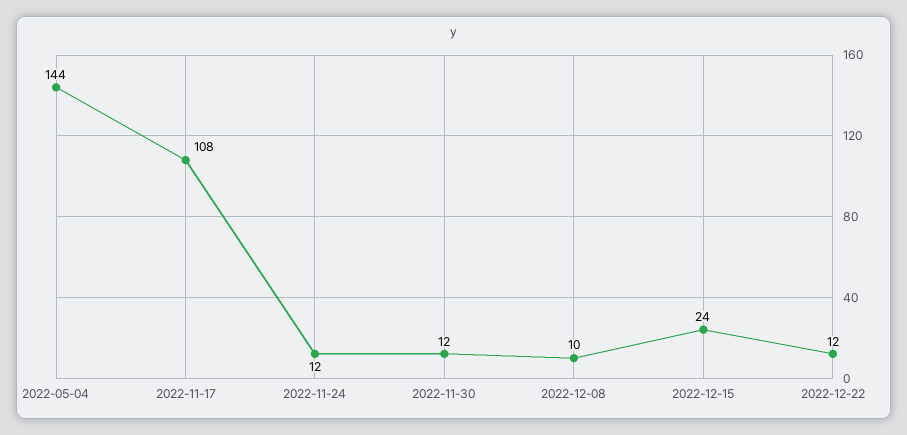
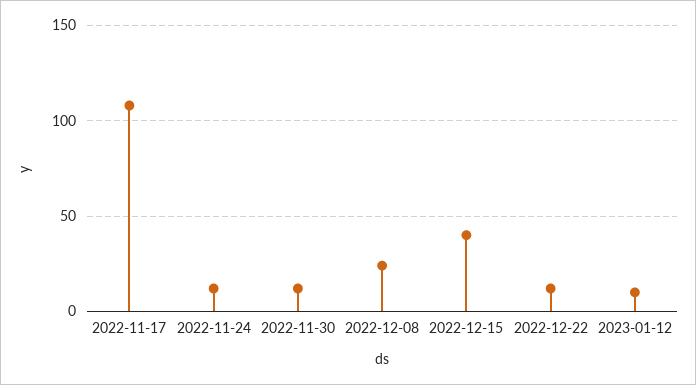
2022-05-04: 144 -> none
2022-12-08: 10 -> 25
2022-12-15: 24 -> 40
2023-01-12: none -> 10

